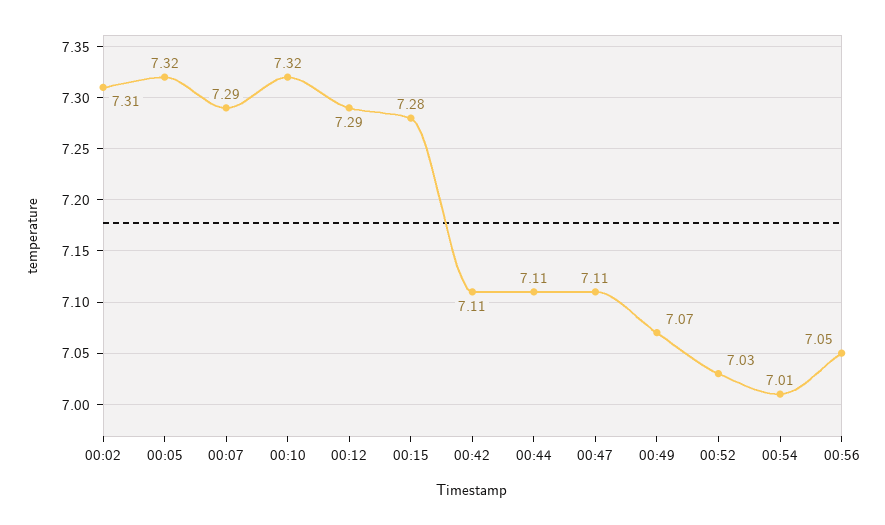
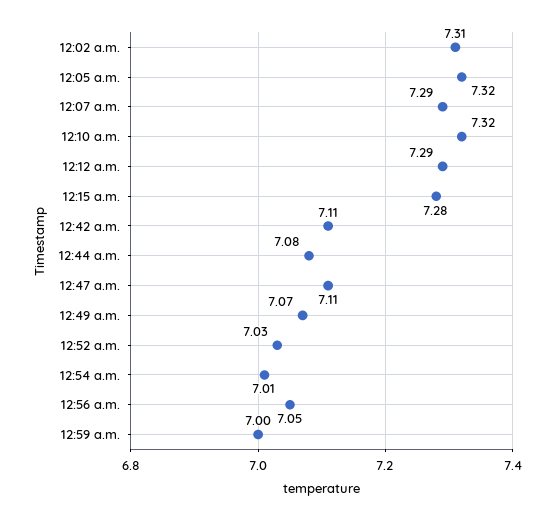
00:44: 7.11 -> 7.08
12:59 a.m.: none -> 7

